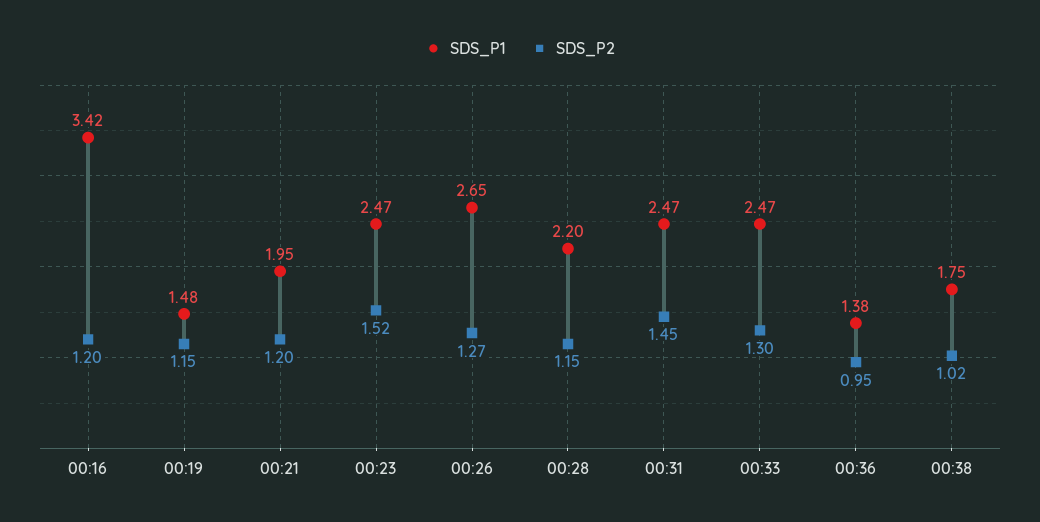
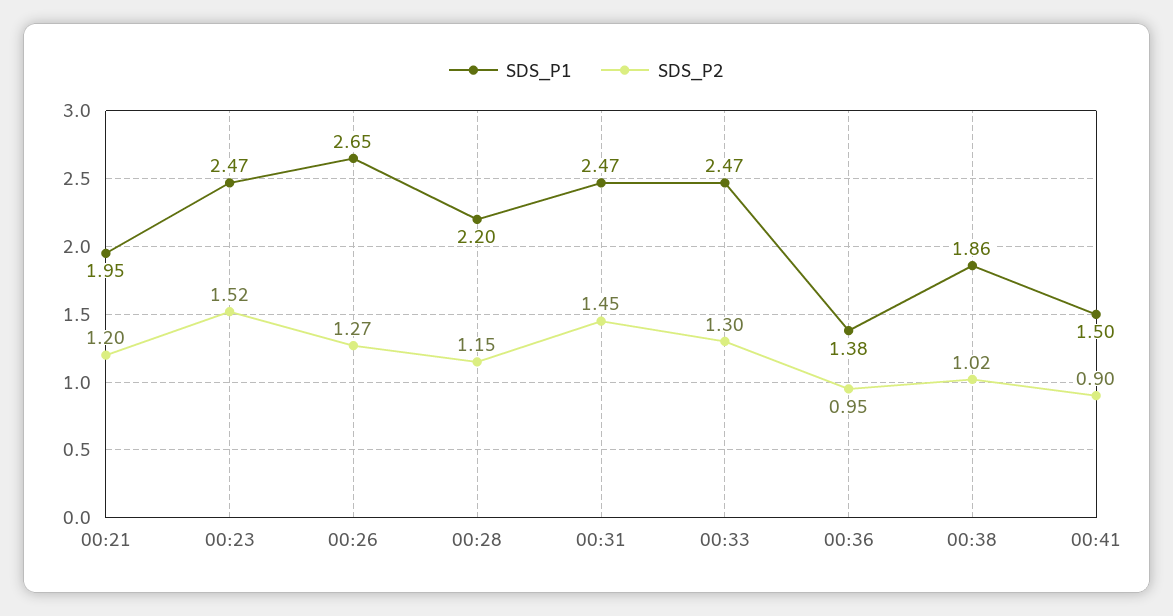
SDS_P1, 00:16: 3.42 -> none
SDS_P2, 00:16: 1.2 -> none
SDS_P1, 00:19: 1.48 -> none
SDS_P2, 00:19: 1.15 -> none
SDS_P1, 00:38: 1.75 -> 1.86
SDS_P1, 00:41: none -> 1.5
SDS_P2, 00:41: none -> 0.9

